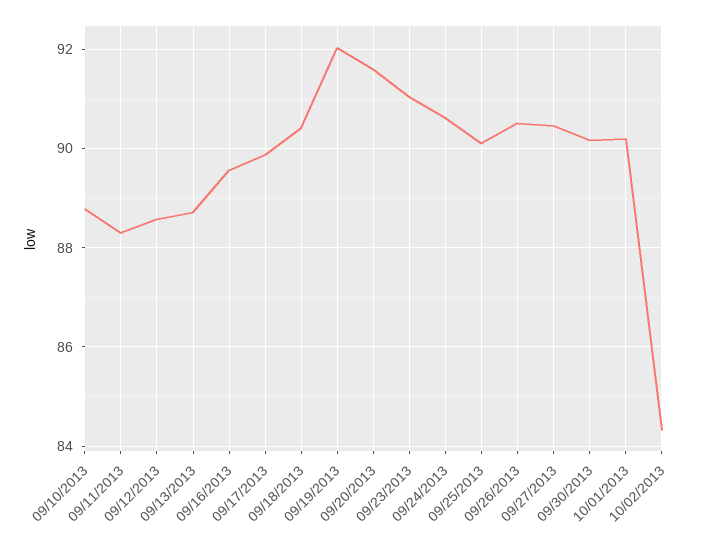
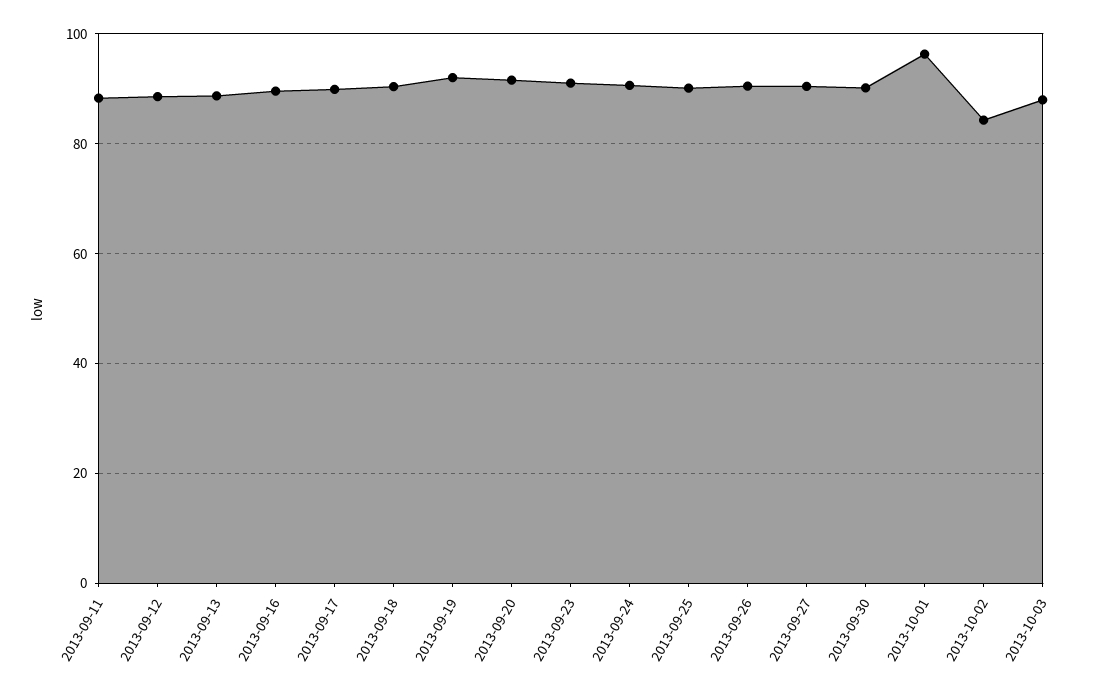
09/10/2013: 88.8 -> none
10/01/2013: 90.2 -> 96
2013-10-03: none -> 88

